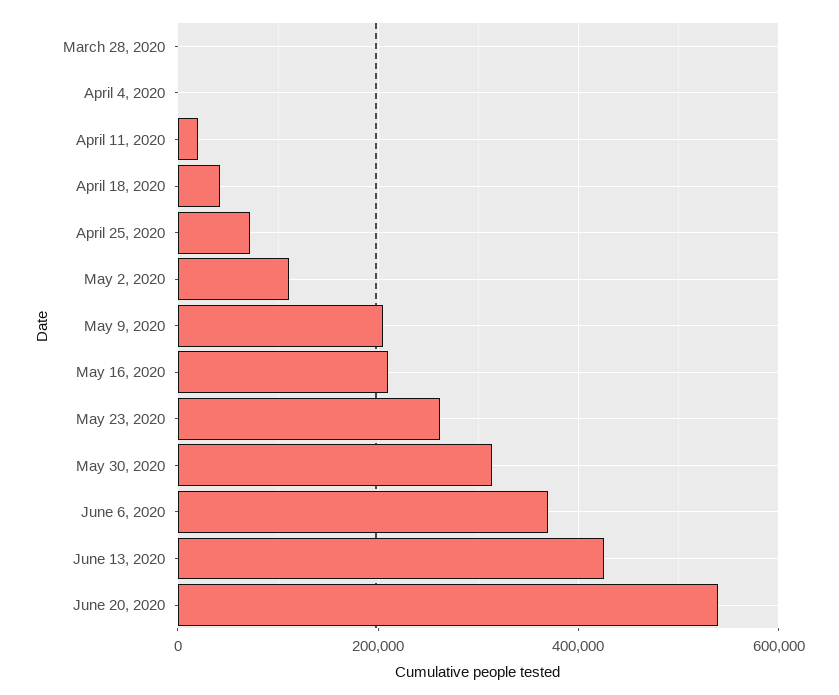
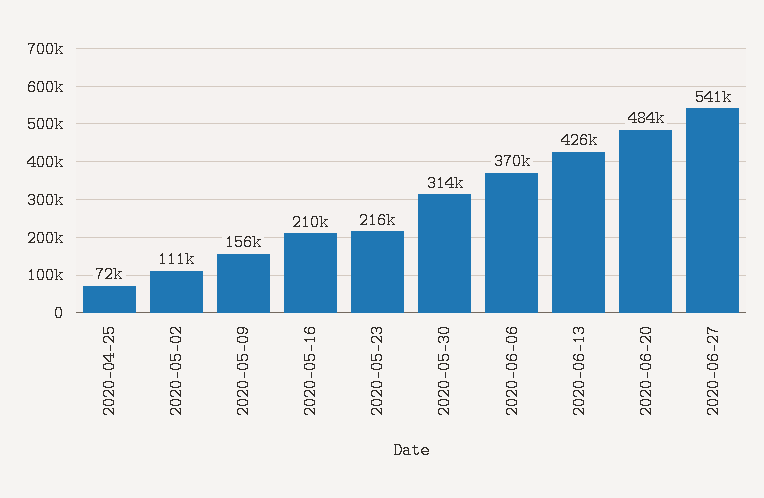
March 28, 2020: 0 -> none
April 4, 2020: 0 -> none
April 11, 2020: 20000 -> none
April 18, 2020: 40000 -> none
May 9, 2020: 200000 -> 156000
May 23, 2020: 260000 -> 216000
June 20, 2020: 540000 -> 484000
2020-06-27: none -> 541000

